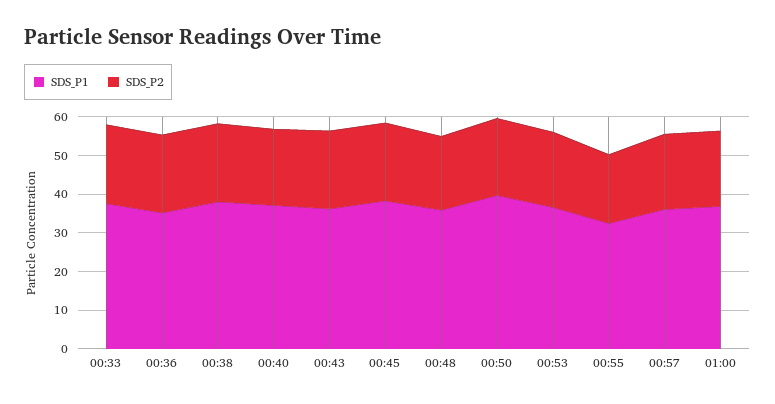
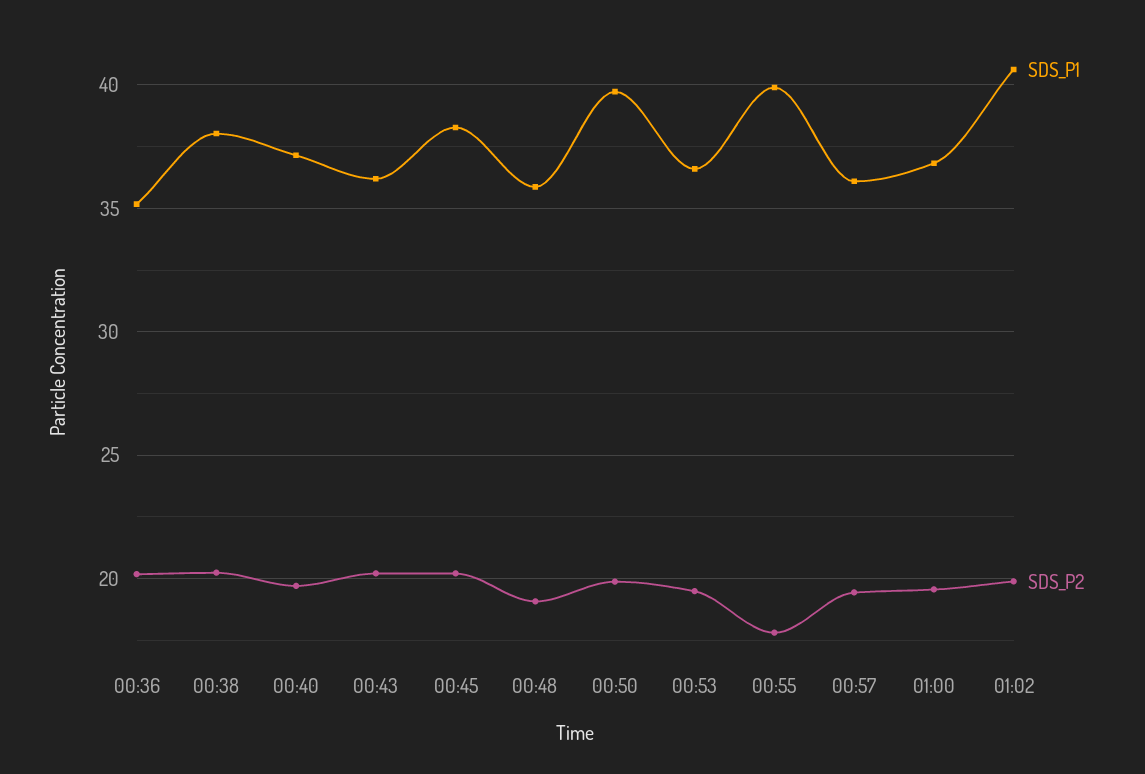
SDS_P1, 00:33: 37.5 -> none
SDS_P2, 00:33: 20 -> none
SDS_P1, 00:55: 32.5 -> 40
SDS_P1, 01:02: none -> 40.5
SDS_P2, 01:02: none -> 20

